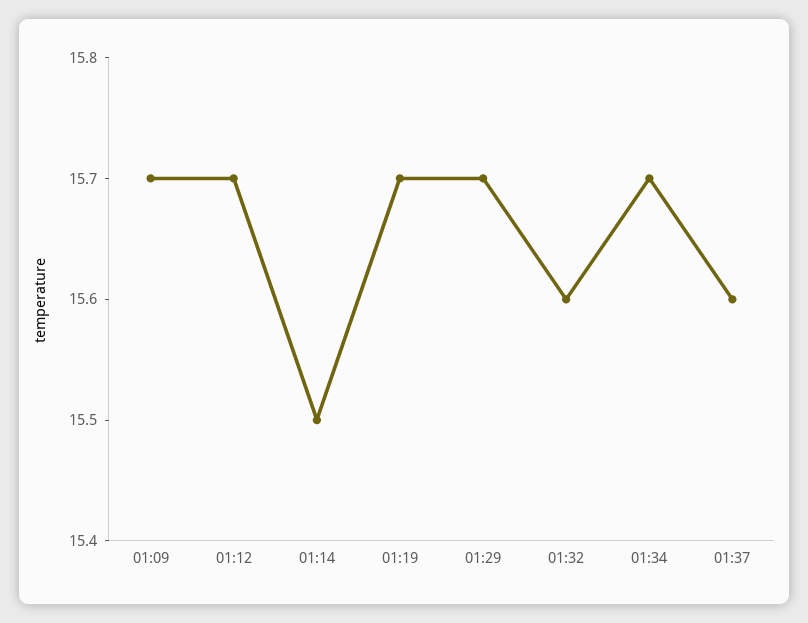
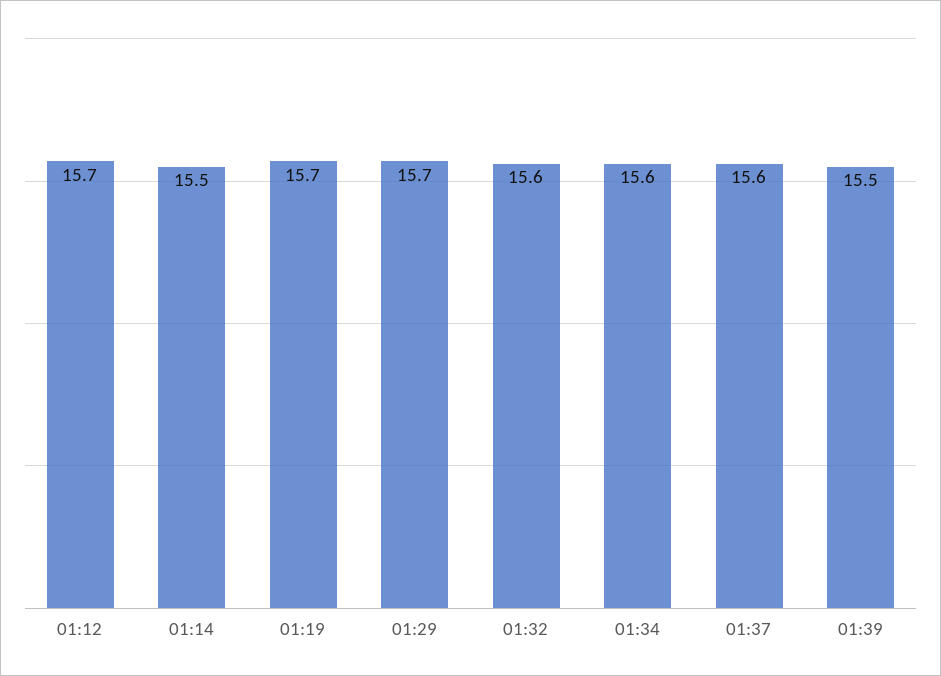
01:09: 15.7 -> none
01:34: 15.7 -> 15.6
01:39: none -> 15.5

